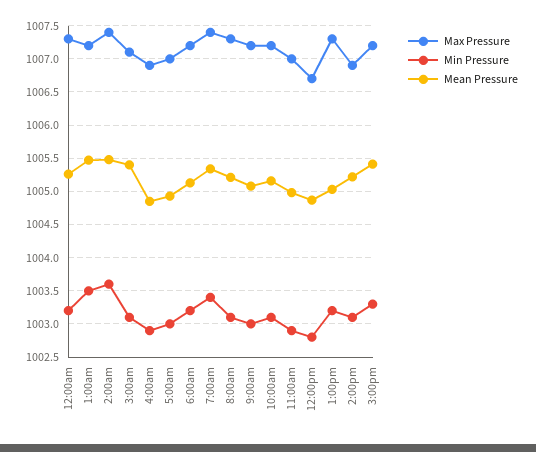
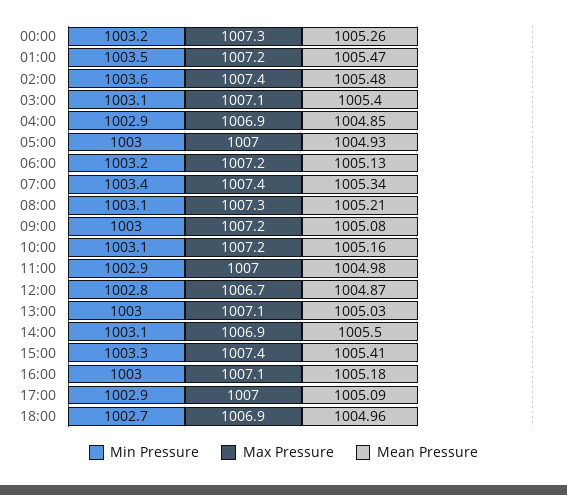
Max Pressure, 1:00pm: 1007.3 -> 1007.1
Min Pressure, 1:00pm: 1003.2 -> 1003
Mean Pressure, 2:00pm: 1005.2 -> 1005.5
Max Pressure, 3:00pm: 1007.2 -> 1007.4
Min Pressure, 16:00: none -> 1003
Max Pressure, 16:00: none -> 1007.1
Mean Pressure, 16:00: none -> 1005.18
Min Pressure, 17:00: none -> 1002.9
Max Pressure, 17:00: none -> 1007
Mean Pressure, 17:00: none -> 1005.09
Min Pressure, 18:00: none -> 1002.7
Max Pressure, 18:00: none -> 1006.9
Mean Pressure, 18:00: none -> 1004.96

